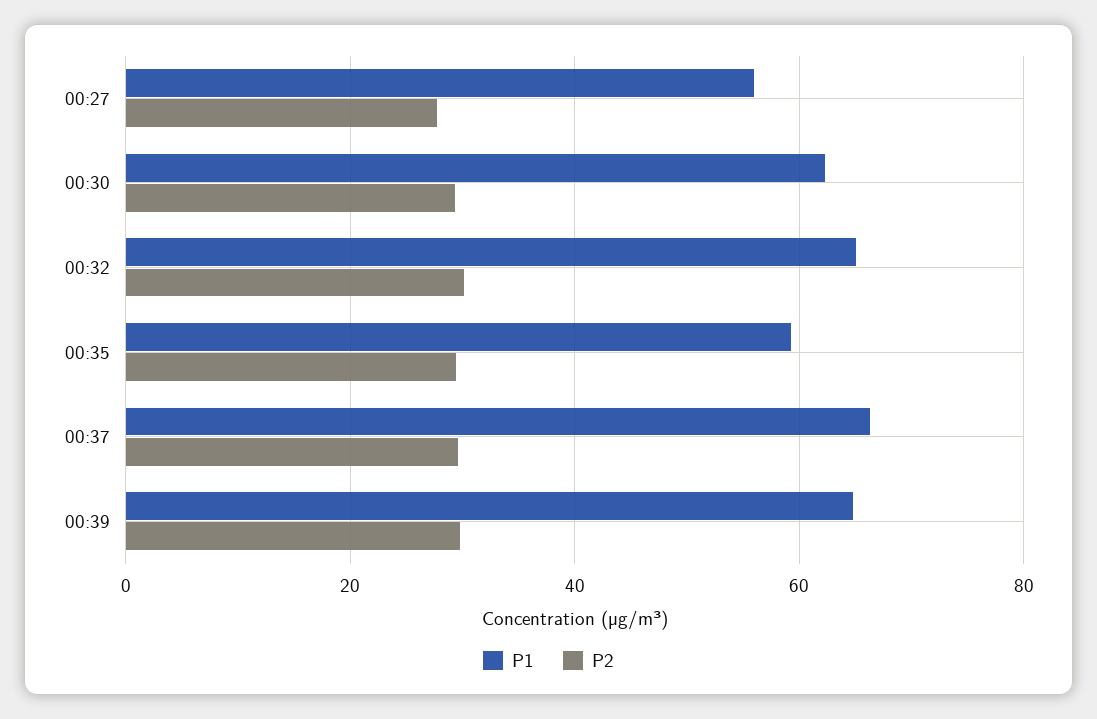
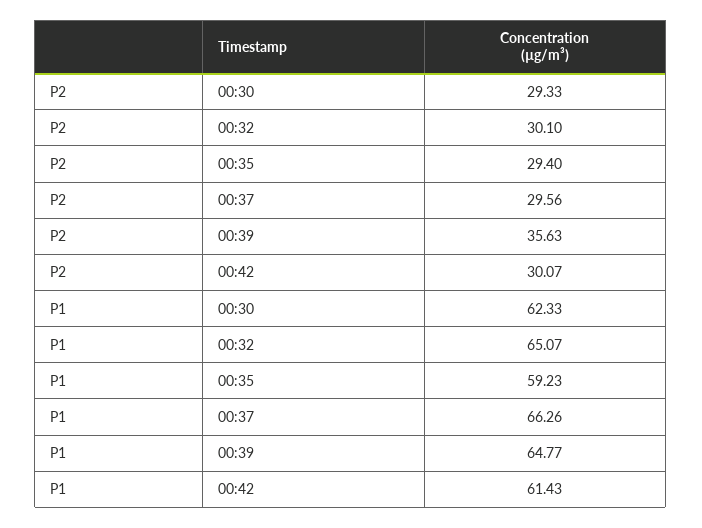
P1, 00:27: 56 -> none
P2, 00:27: 28 -> none
P2, 00:39: 30 -> 35.63
P2, 00:42: none -> 30.07
P1, 00:42: none -> 61.43

